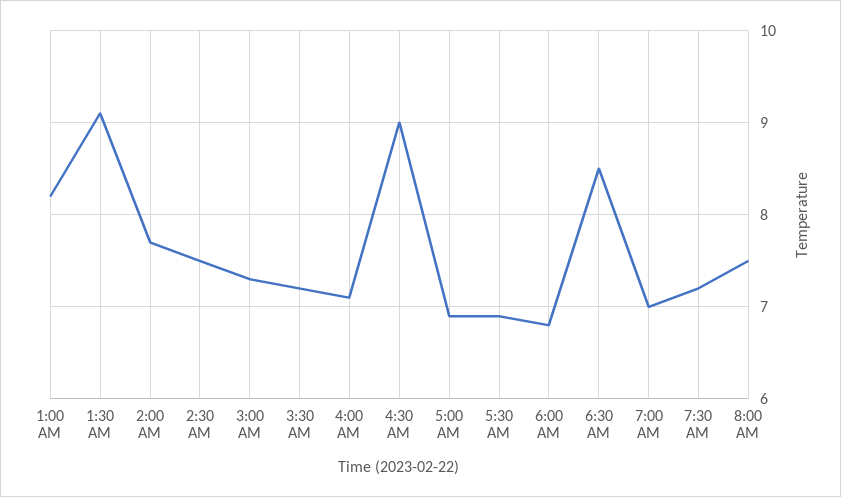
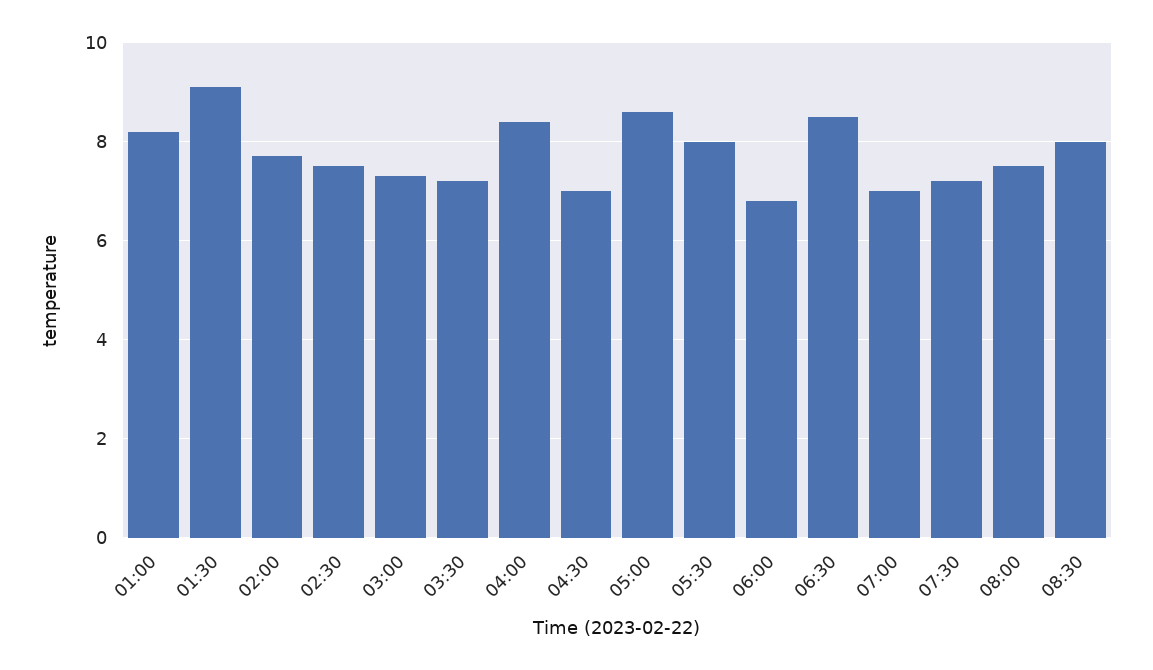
4:00 AM: 7.1 -> 8.5
4:30 AM: 9 -> 7
5:00 AM: 6.9 -> 8.5
5:30 AM: 6.9 -> 8
08:30: none -> 8

